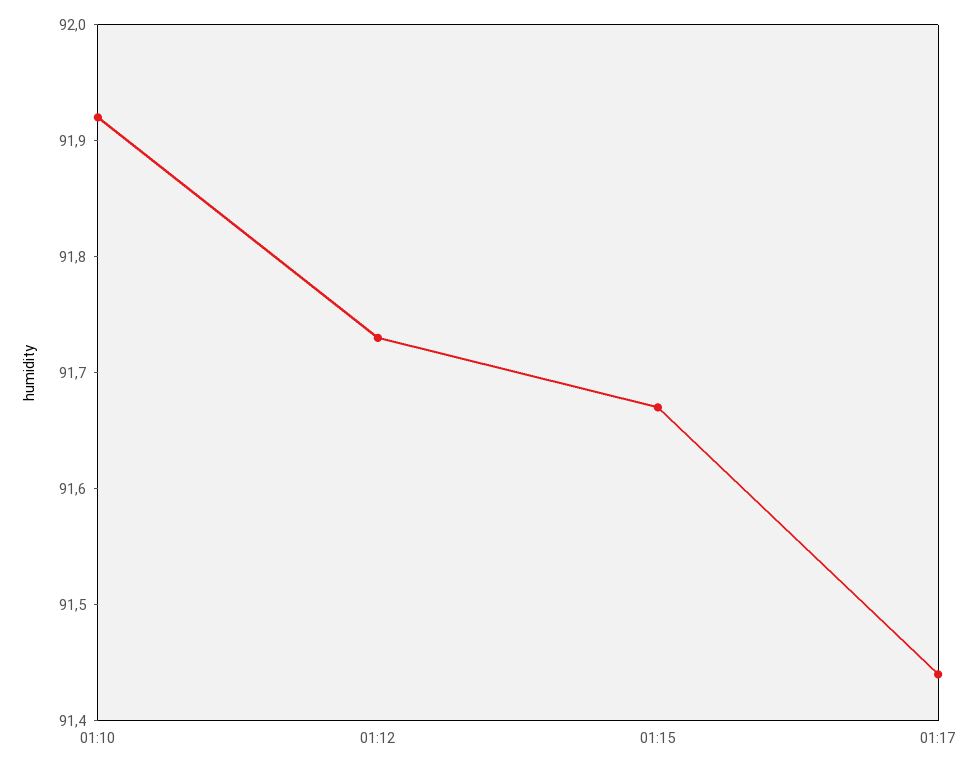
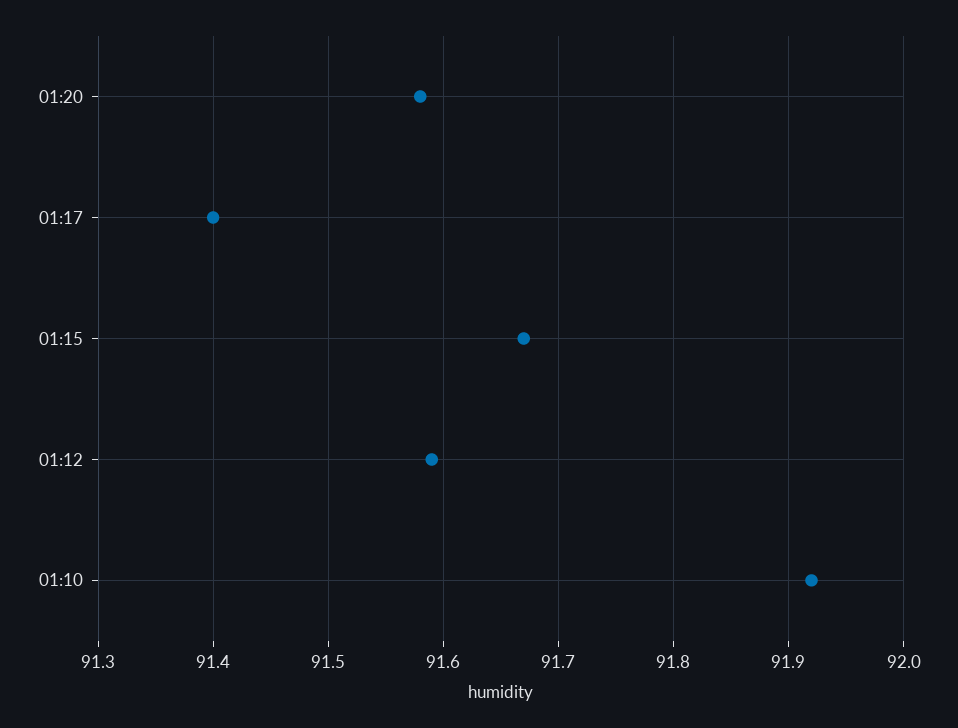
01:12: 91.73 -> 91.59
01:17: 91.44 -> 91.4
01:20: none -> 91.58

